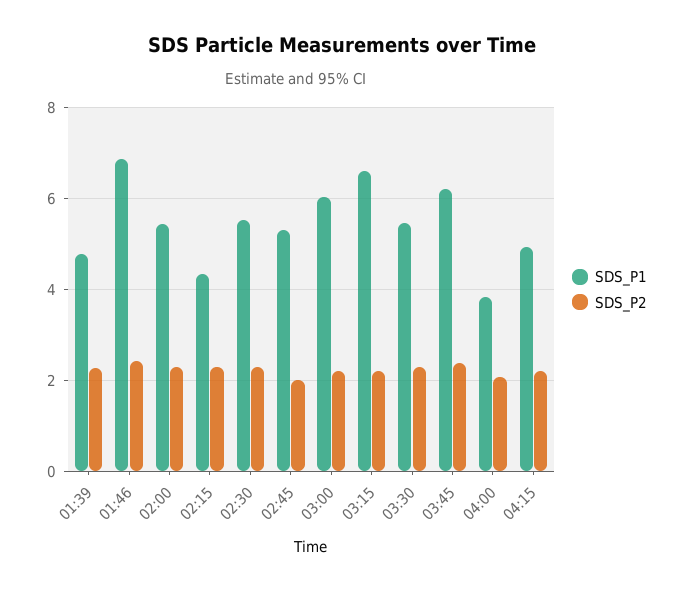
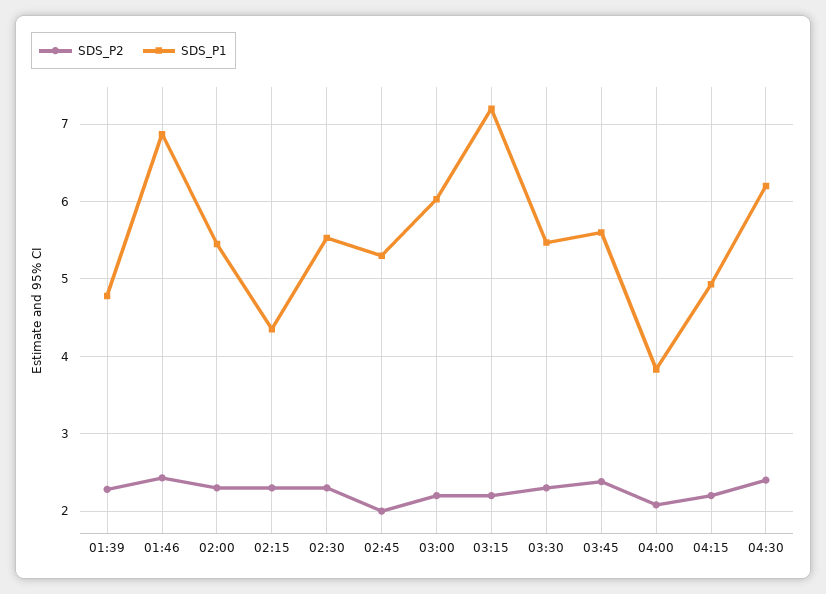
SDS_P1, 03:15: 6.6 -> 7.2
SDS_P1, 03:45: 6.2 -> 5.6
SDS_P2, 04:30: none -> 2.4
SDS_P1, 04:30: none -> 6.2

